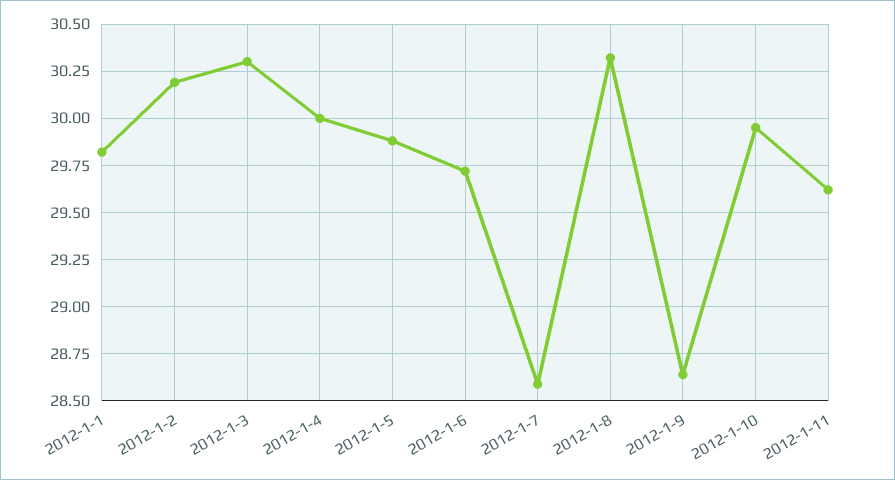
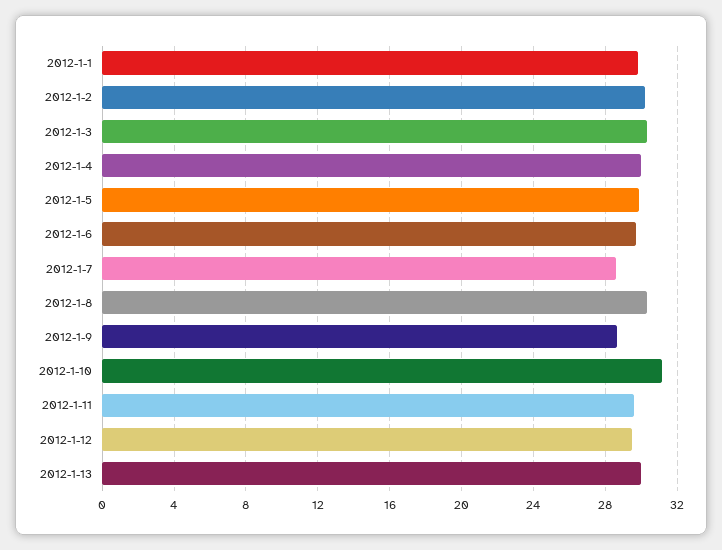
2012-1-10: 29.95 -> 31
2012-1-12: none -> 29.5
2012-1-13: none -> 30

